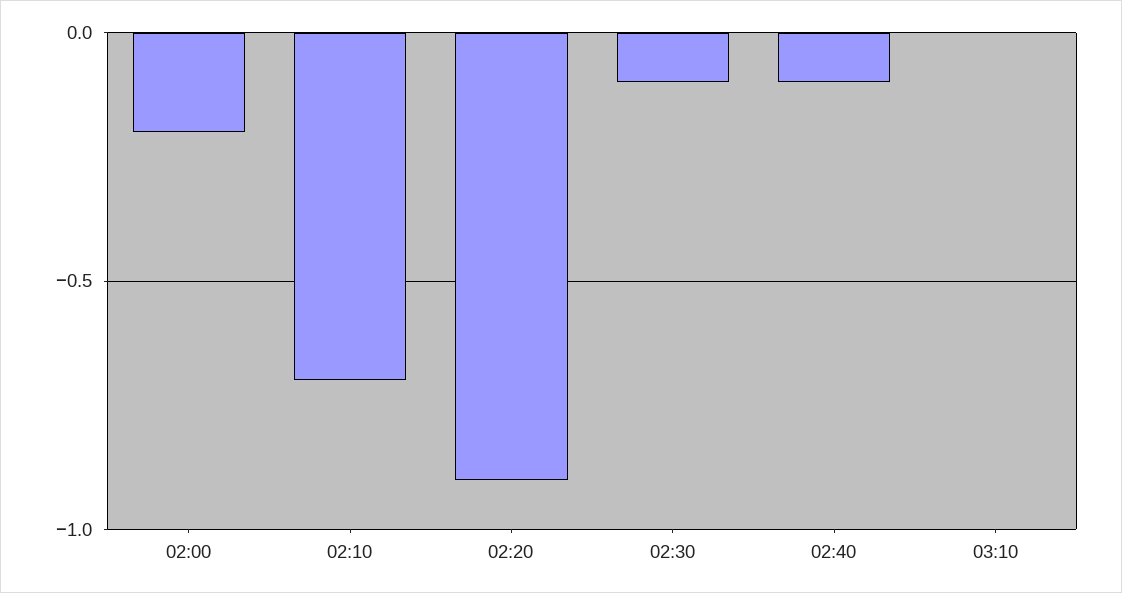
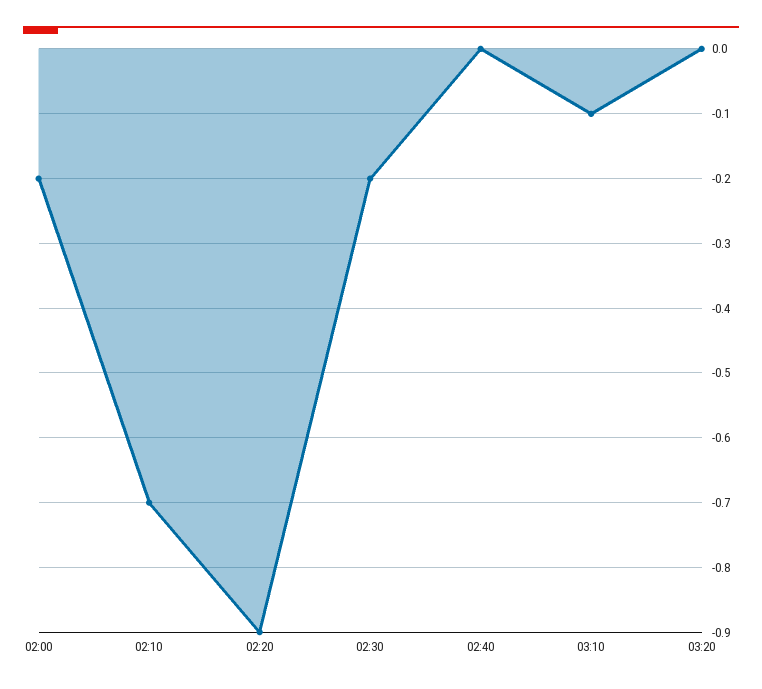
02:30: -0.1 -> -0.2
02:40: -0.1 -> 0
03:10: 0 -> -0.1
03:20: none -> 0

